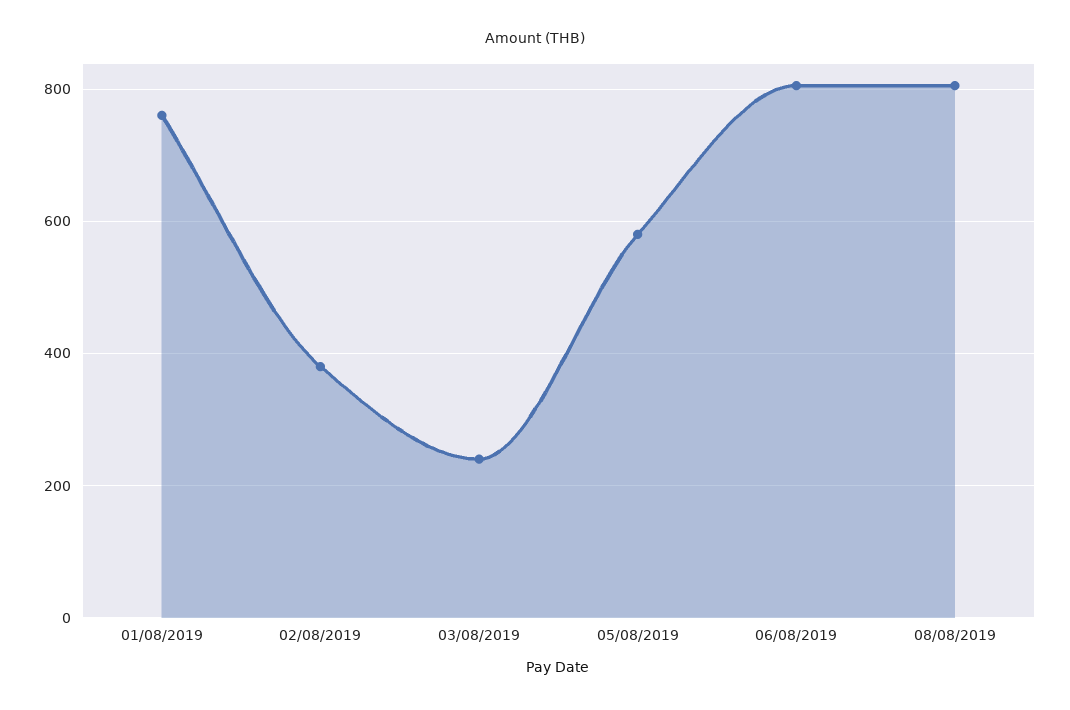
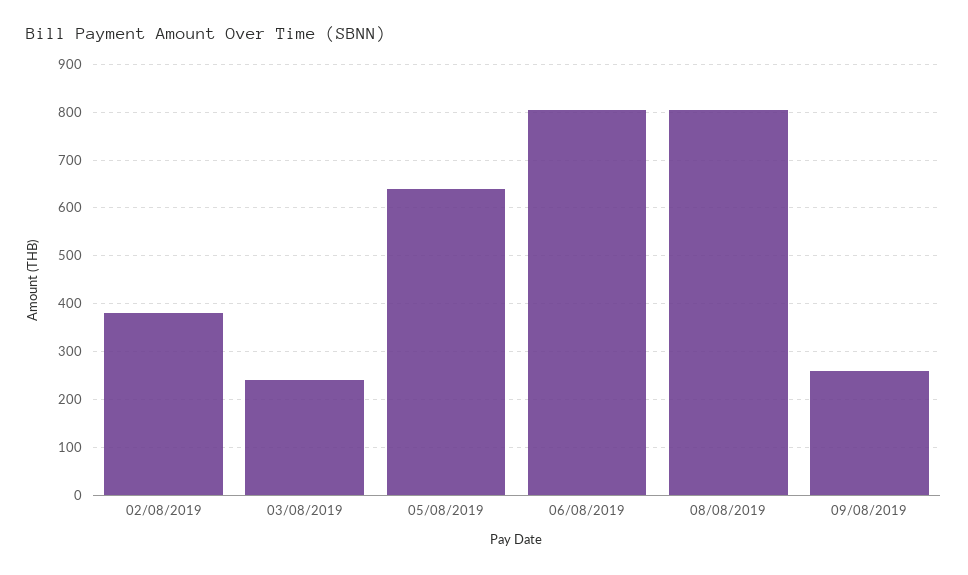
01/08/2019: 760 -> none
05/08/2019: 580 -> 640
09/08/2019: none -> 260

